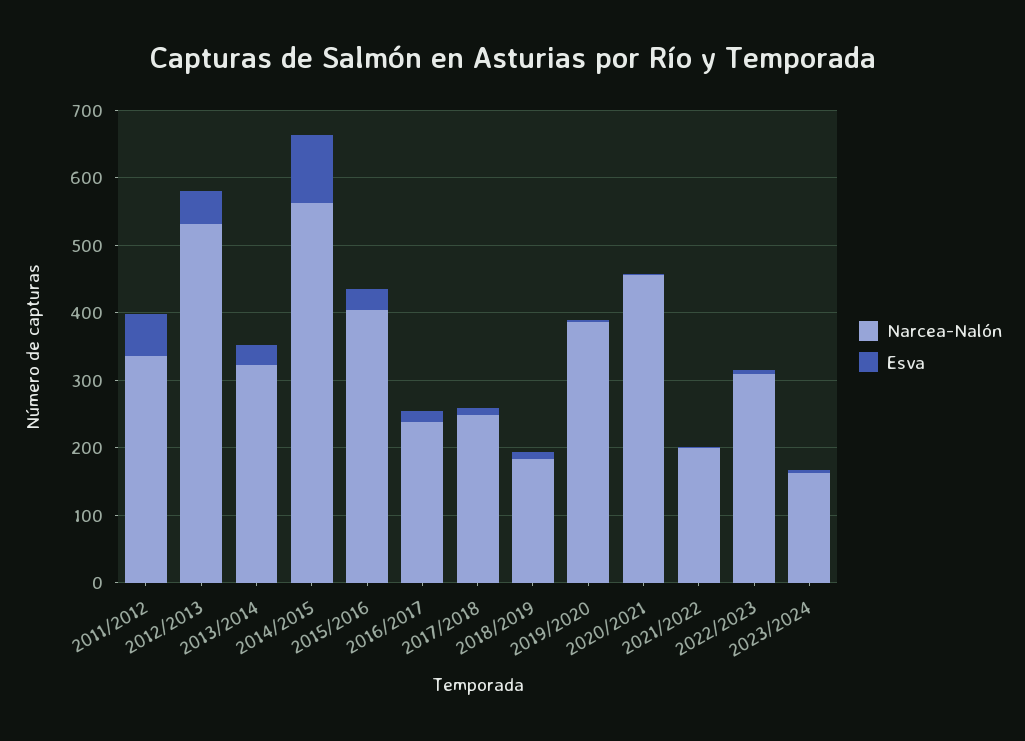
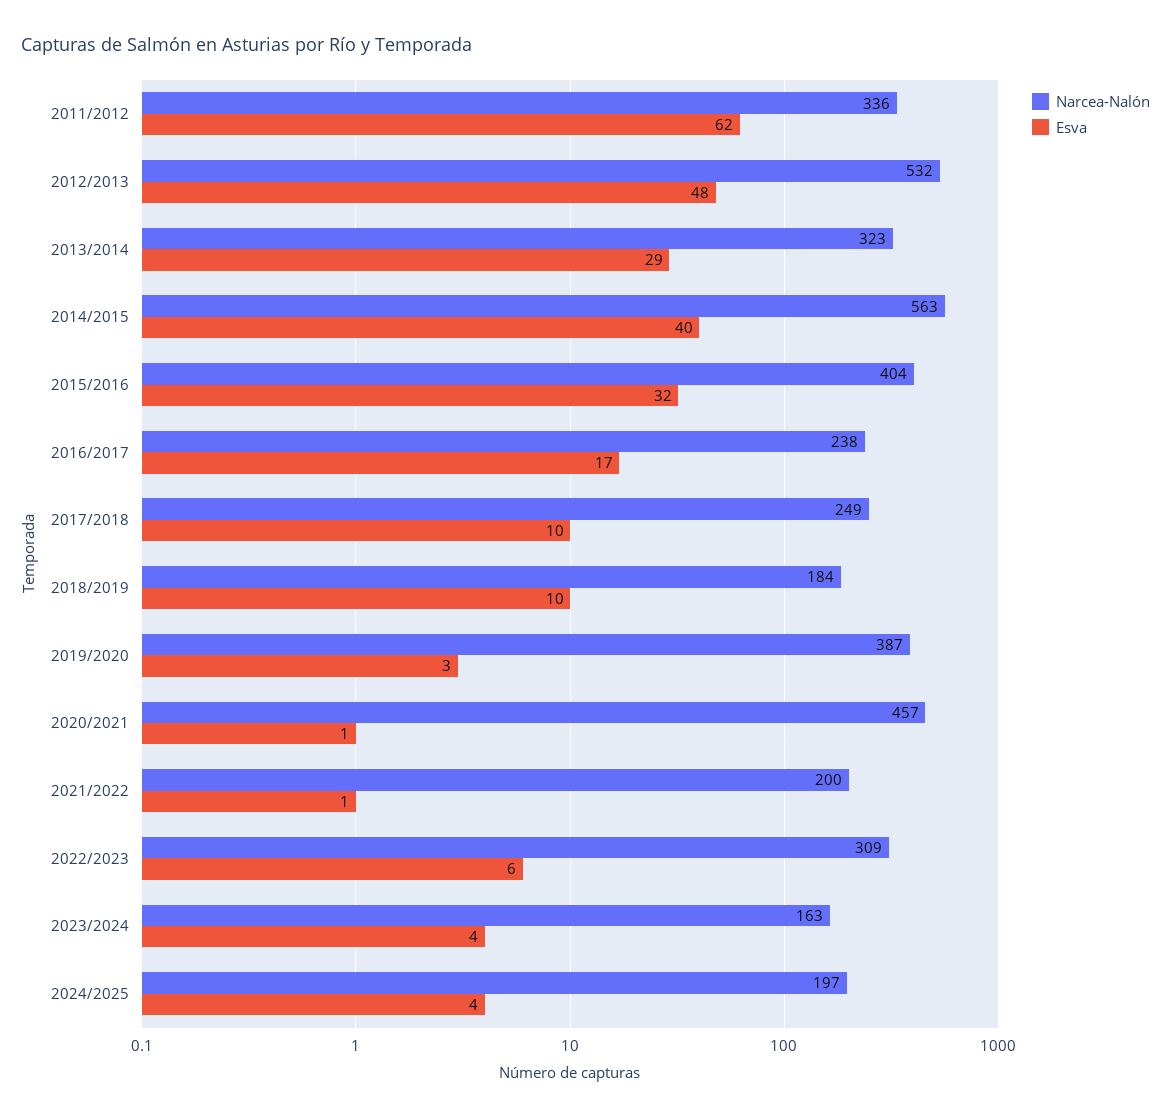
Esva, 2014/2015: 100 -> 40
Narcea-Nalón, 2024/2025: none -> 197
Esva, 2024/2025: none -> 4

